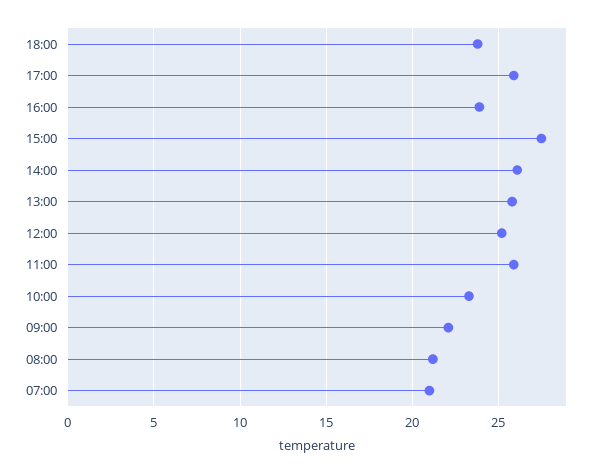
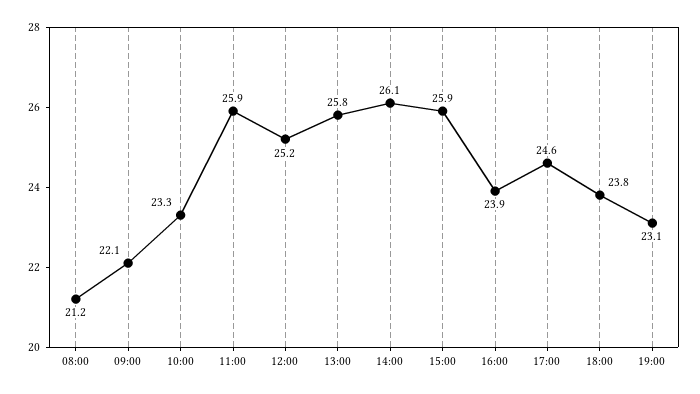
17:00: 26 -> 24.6
15:00: 27.5 -> 25.9
07:00: 21 -> none
19:00: none -> 23.1

